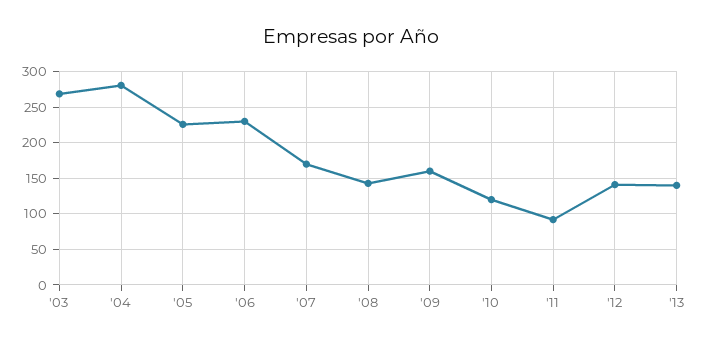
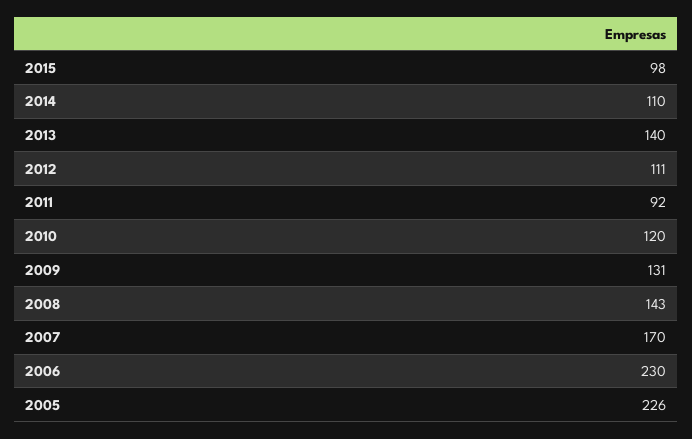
'03: 270 -> none
'04: 280 -> none
'09: 160 -> 131
'12: 140 -> 111
2015: none -> 98
2014: none -> 110

